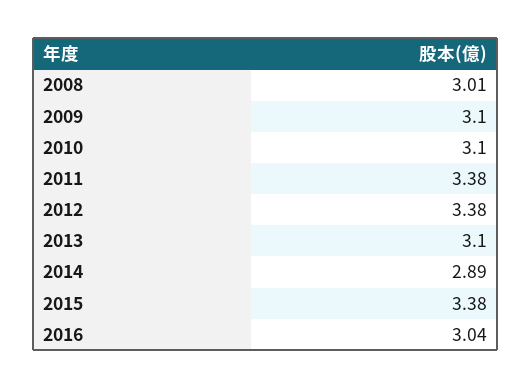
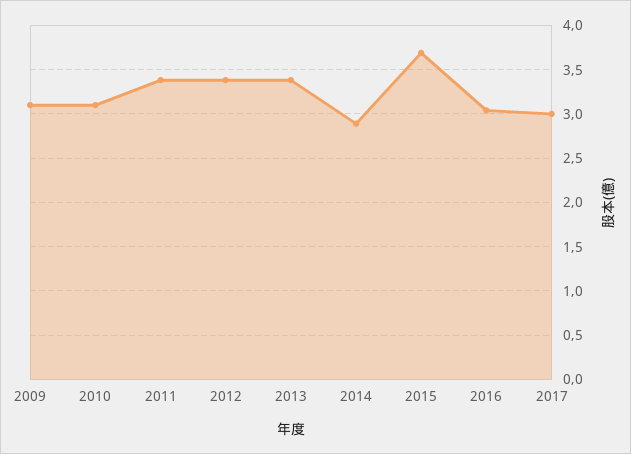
2008: 3.01 -> none
2013: 3.1 -> 3.4
2015: 3.38 -> 3.7
2017: none -> 3

